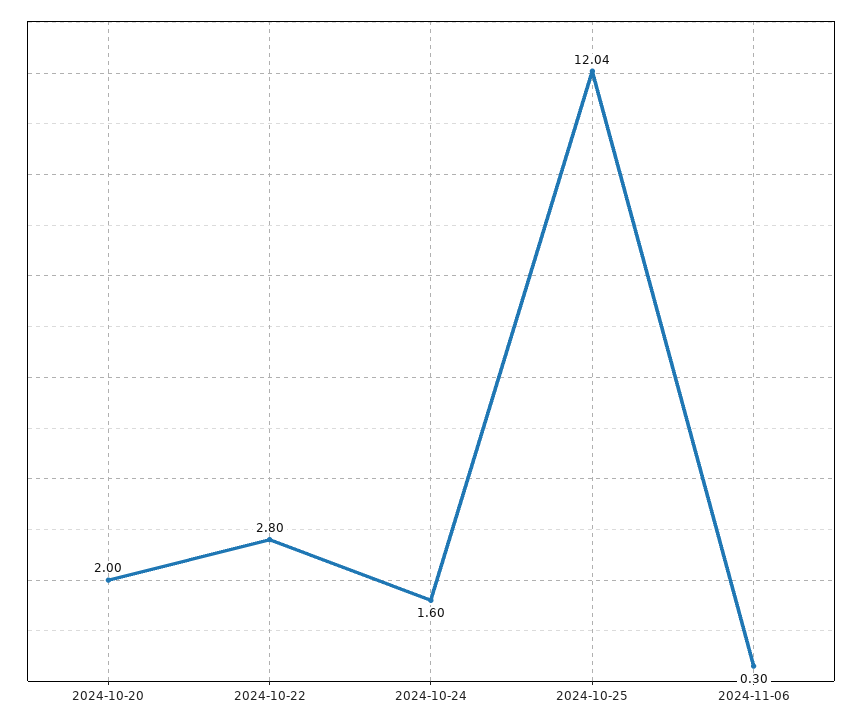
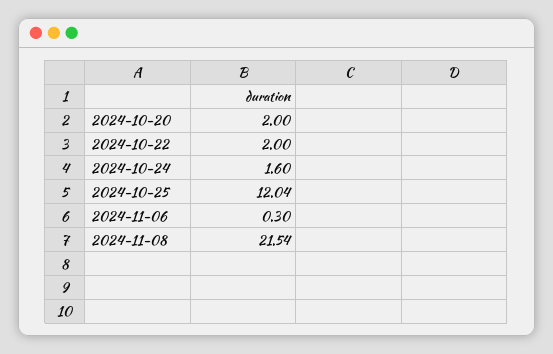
2024-10-22: 2.8 -> 2
2024-11-08: none -> 21.54

